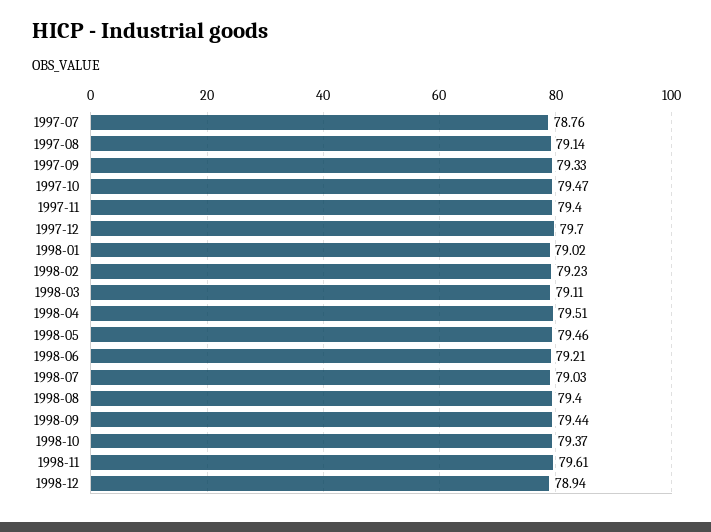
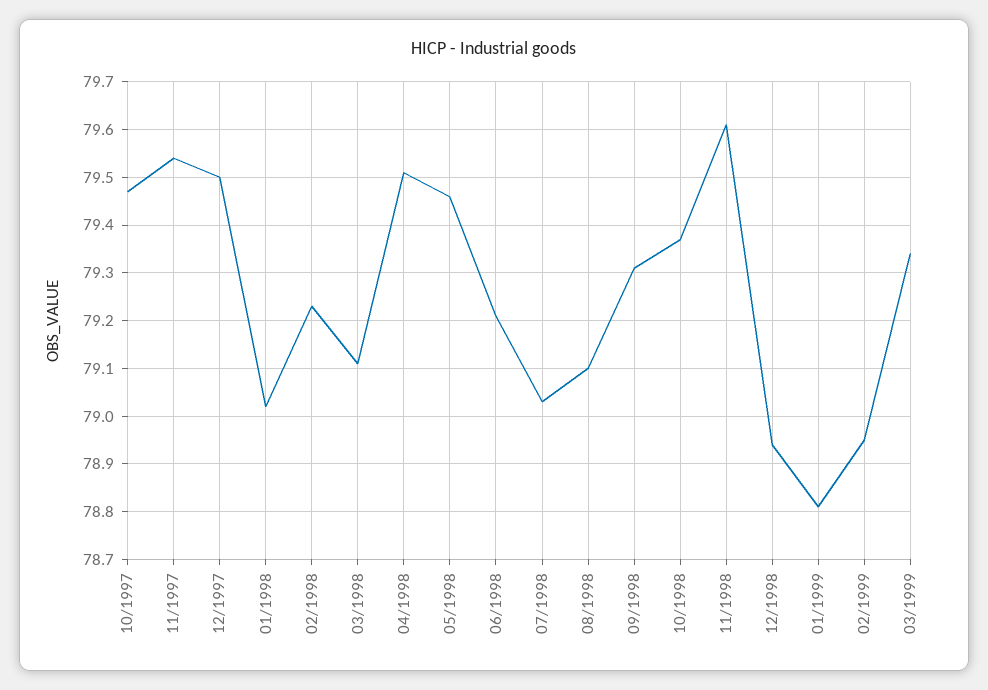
1997-07: 78.76 -> none
1997-08: 79.14 -> none
1997-09: 79.33 -> none
1997-11: 79.4 -> 79.55
1997-12: 79.7 -> 79.5
1998-08: 79.4 -> 79.1
1998-09: 79.44 -> 79.3
01/1999: none -> 78.8
02/1999: none -> 78.95
03/1999: none -> 79.35

